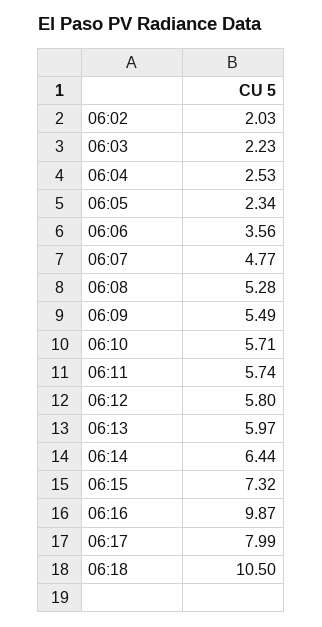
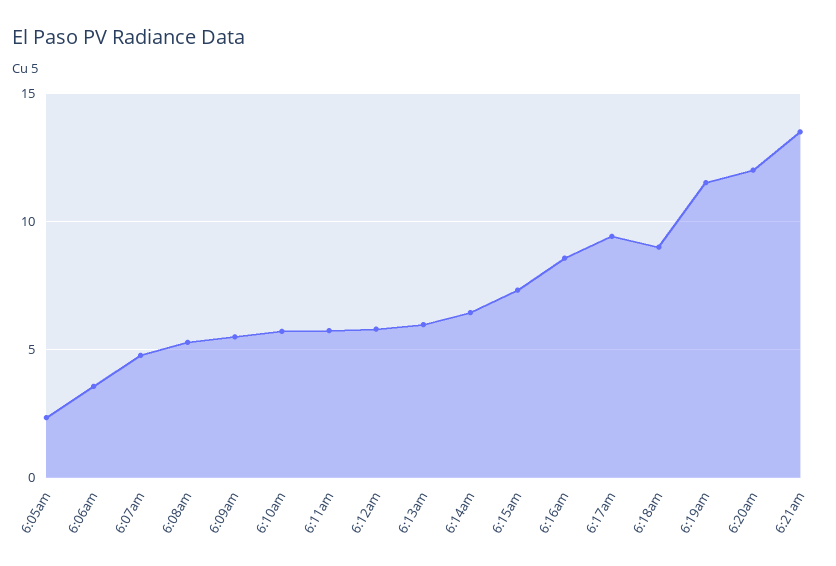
06:02: 2.03 -> none
06:03: 2.23 -> none
06:04: 2.53 -> none
06:16: 9.87 -> 8.5
06:17: 7.99 -> 9.5
06:18: 10.5 -> 9
6:19am: none -> 11.5
6:20am: none -> 12
6:21am: none -> 13.5

